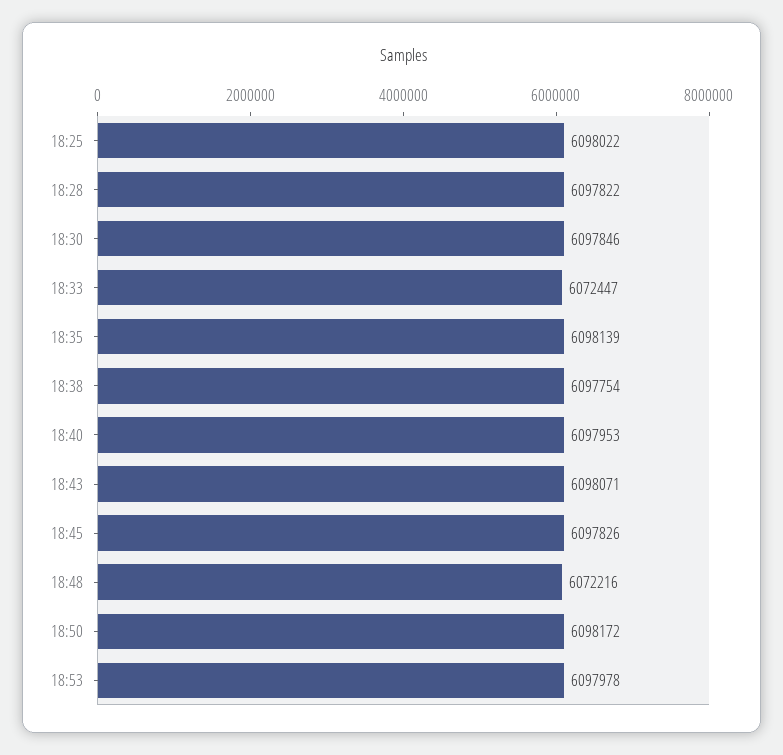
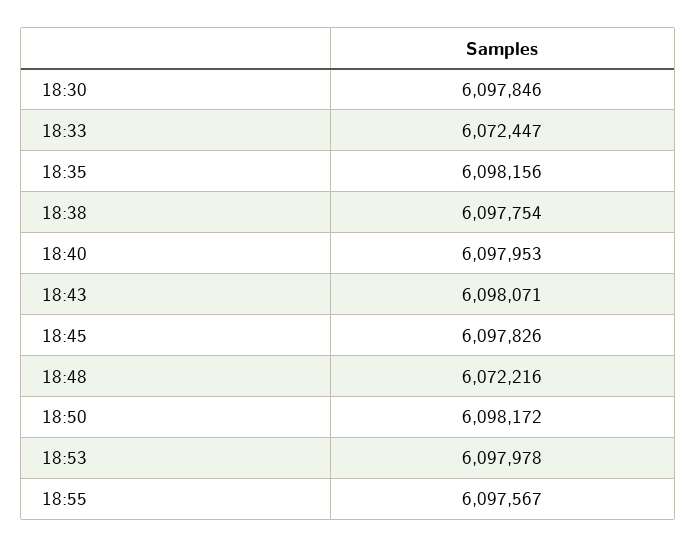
18:25: 6098022 -> none
18:28: 6097822 -> none
18:35: 6098139 -> 6098156
18:55: none -> 6097567

